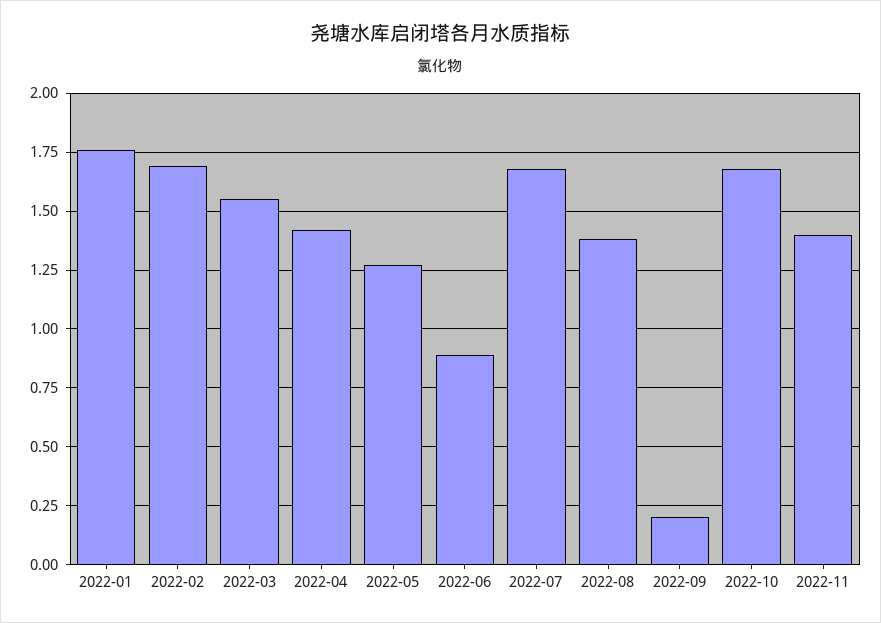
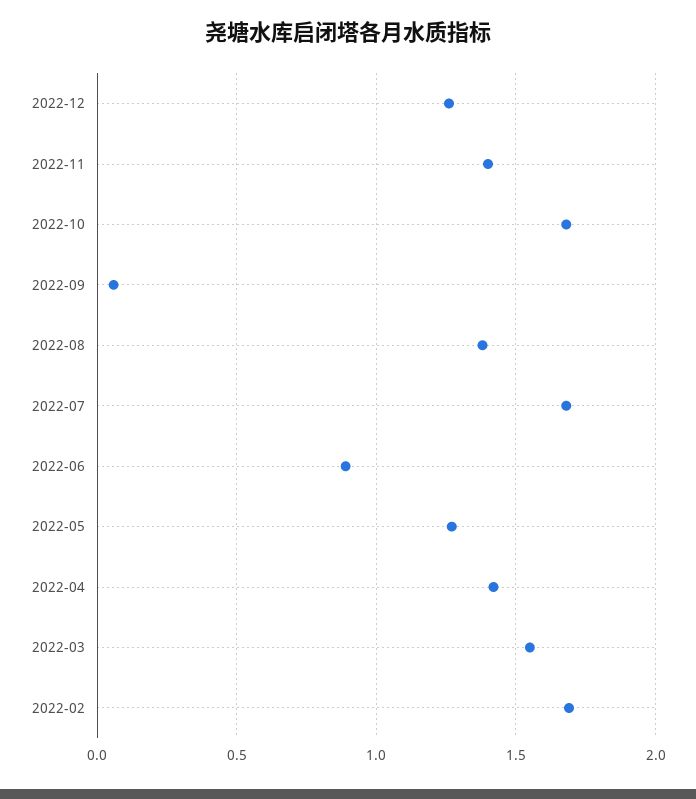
2022-01: 1.75 -> none
2022-09: 0.2 -> 0.05
2022-12: none -> 1.25

